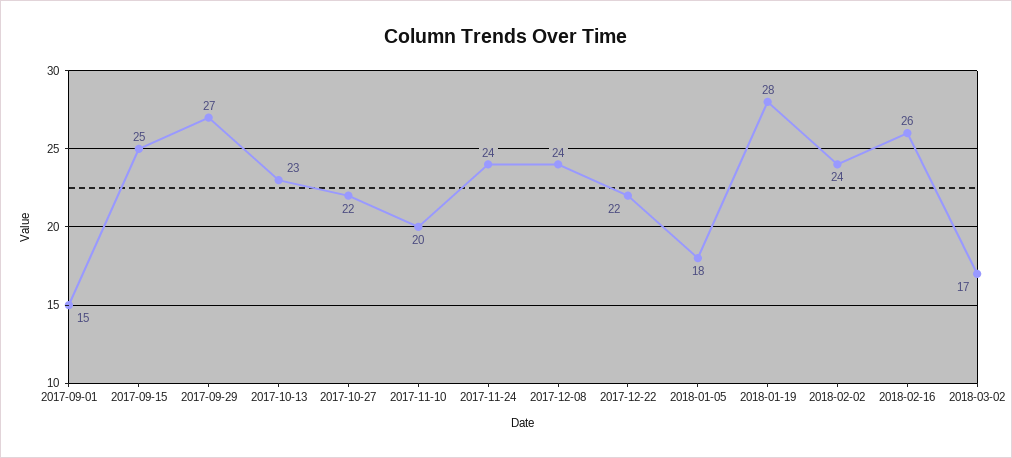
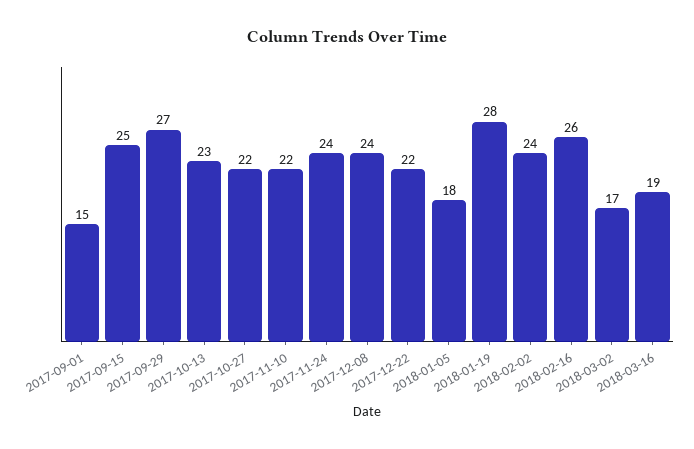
2017-11-10: 20 -> 22
2018-03-16: none -> 19

